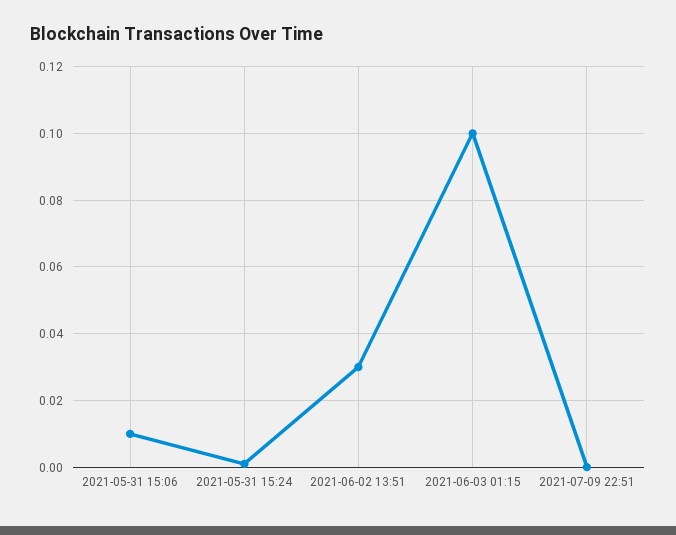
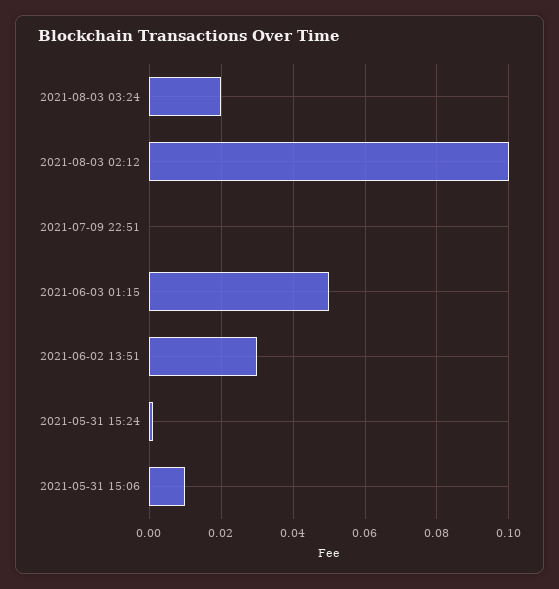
2021-06-03 01:15: 0.1 -> 0.05
2021-08-03 03:24: none -> 0.02
2021-08-03 02:12: none -> 0.1

